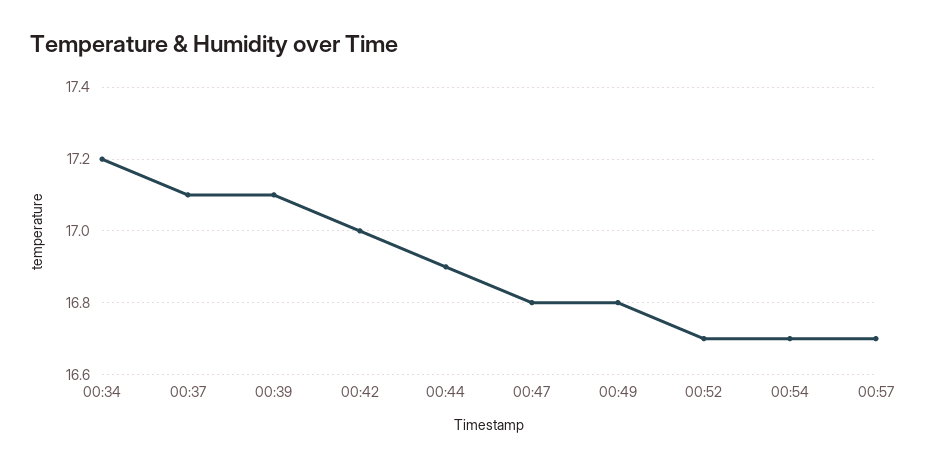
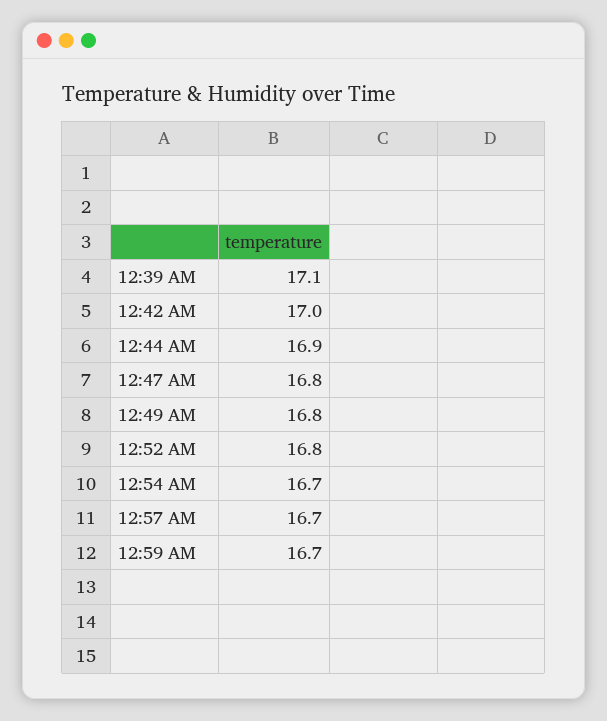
00:34: 17.2 -> none
00:37: 17.1 -> none
00:52: 16.7 -> 16.8
12:59 AM: none -> 16.7

